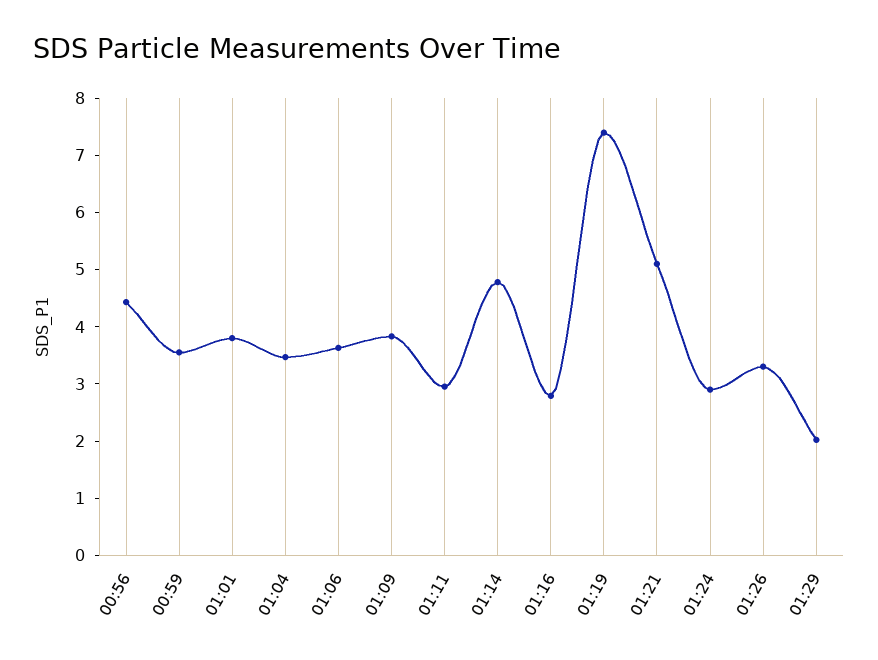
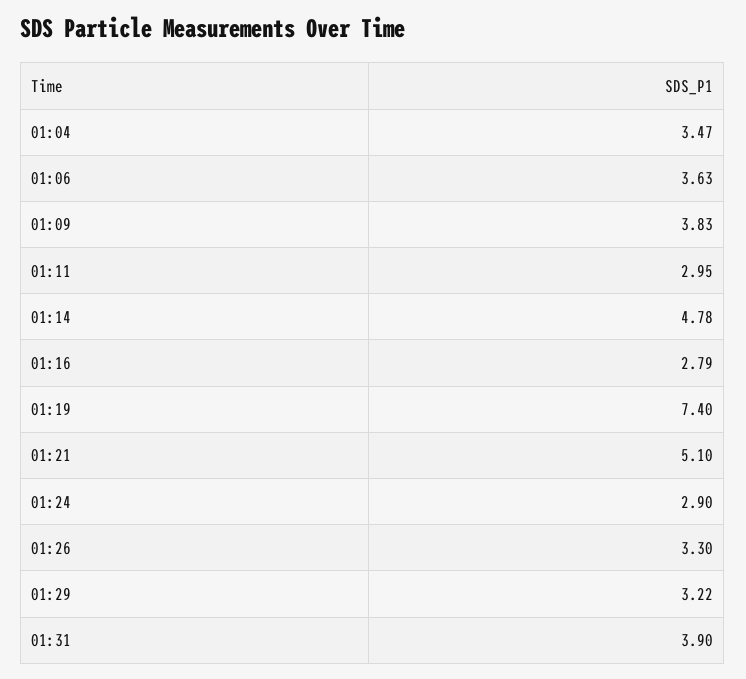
00:56: 4.4 -> none
00:59: 3.6 -> none
01:01: 3.8 -> none
01:29: 2 -> 3.22
01:31: none -> 3.9

